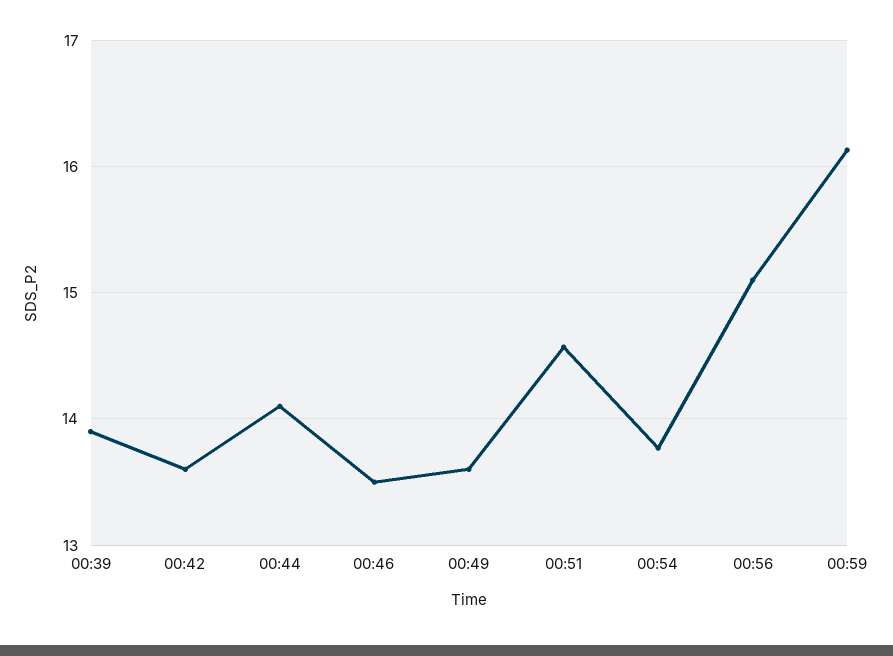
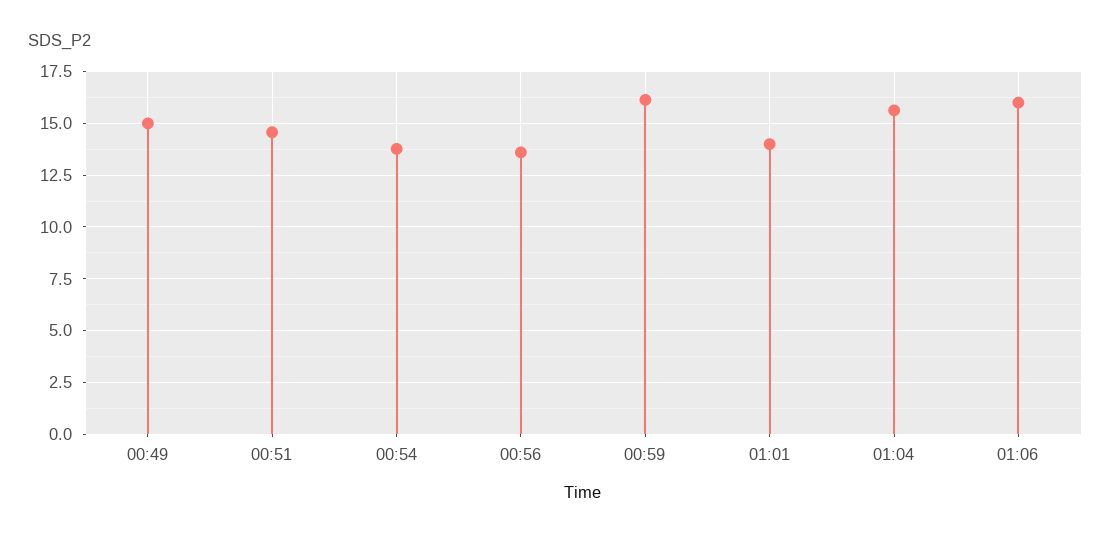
00:39: 13.9 -> none
00:42: 13.6 -> none
00:44: 14.1 -> none
00:46: 13.5 -> none
00:49: 13.6 -> 15
00:56: 15.1 -> 13.5
01:01: none -> 14
01:04: none -> 15.5
01:06: none -> 16

